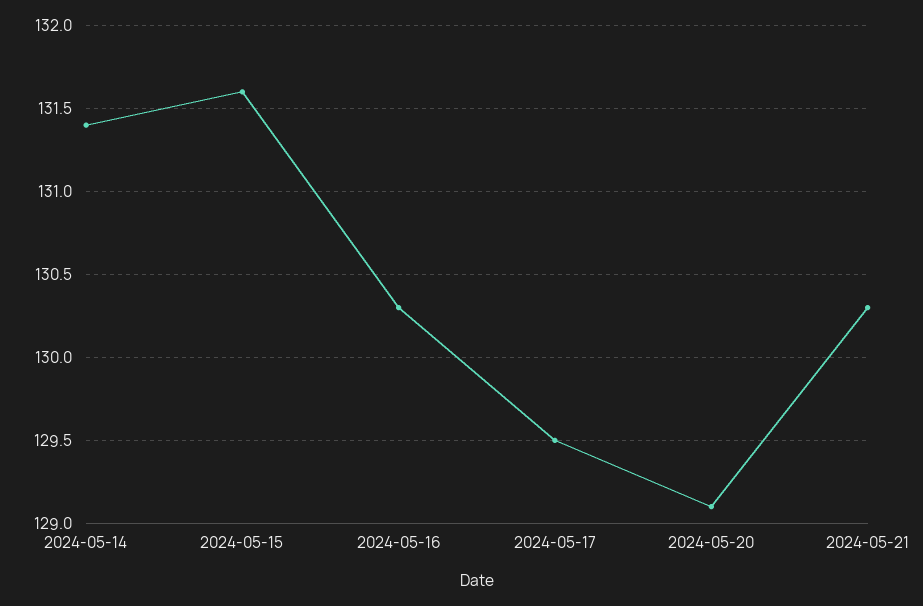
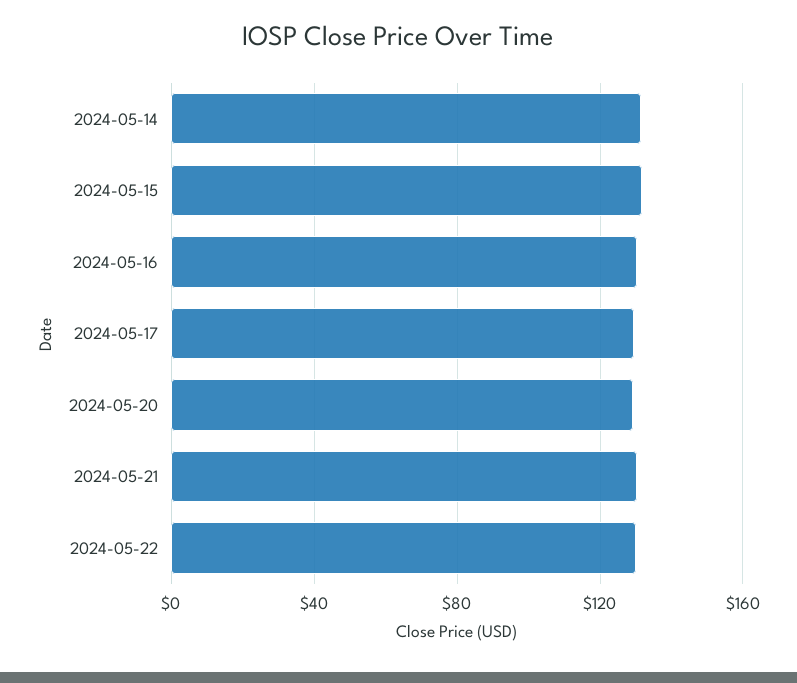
2024-05-22: none -> 130

